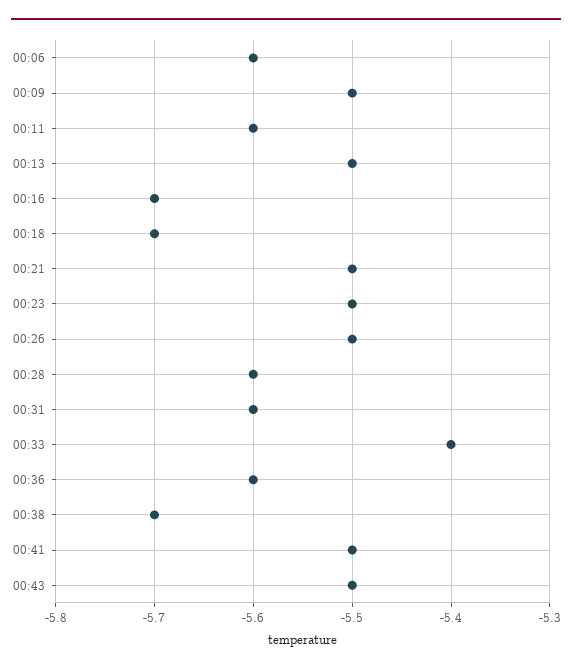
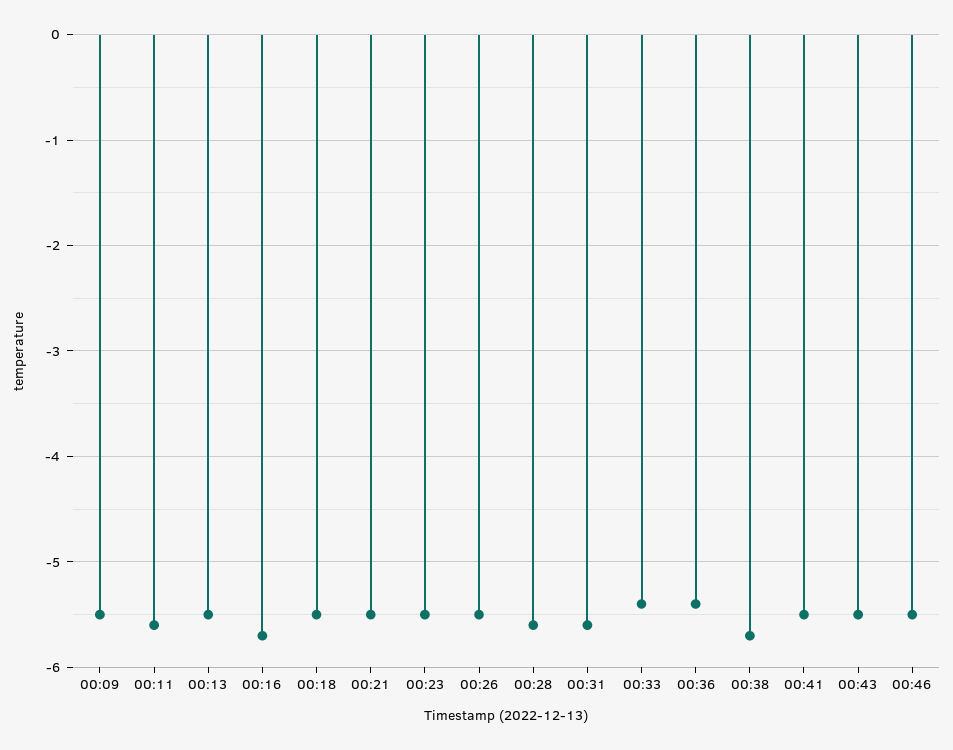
00:06: -5.6 -> none
00:18: -5.7 -> -5.5
00:36: -5.6 -> -5.4
00:46: none -> -5.5

